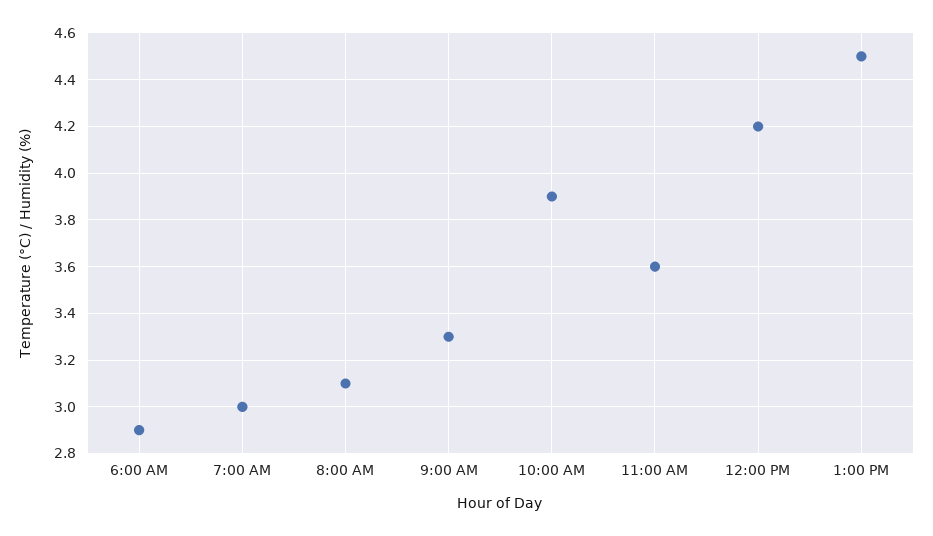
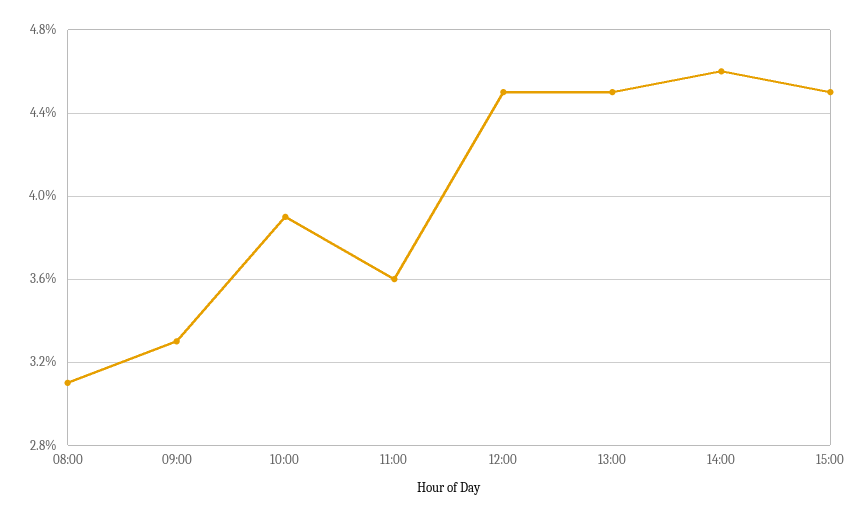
6:00 AM: 2.9 -> none
7:00 AM: 3 -> none
12:00 PM: 4.2 -> 4.5
14:00: none -> 4.6
15:00: none -> 4.5

